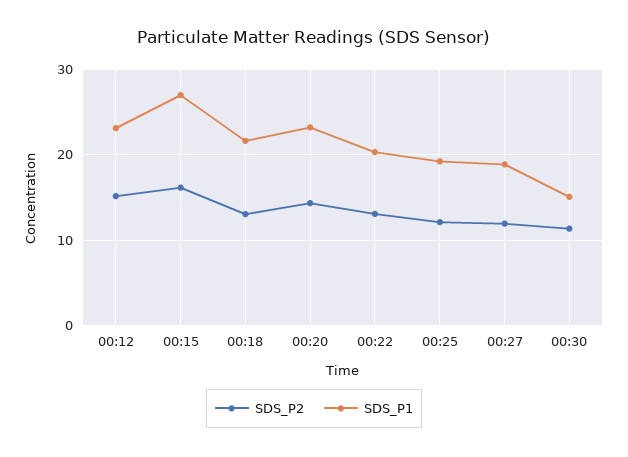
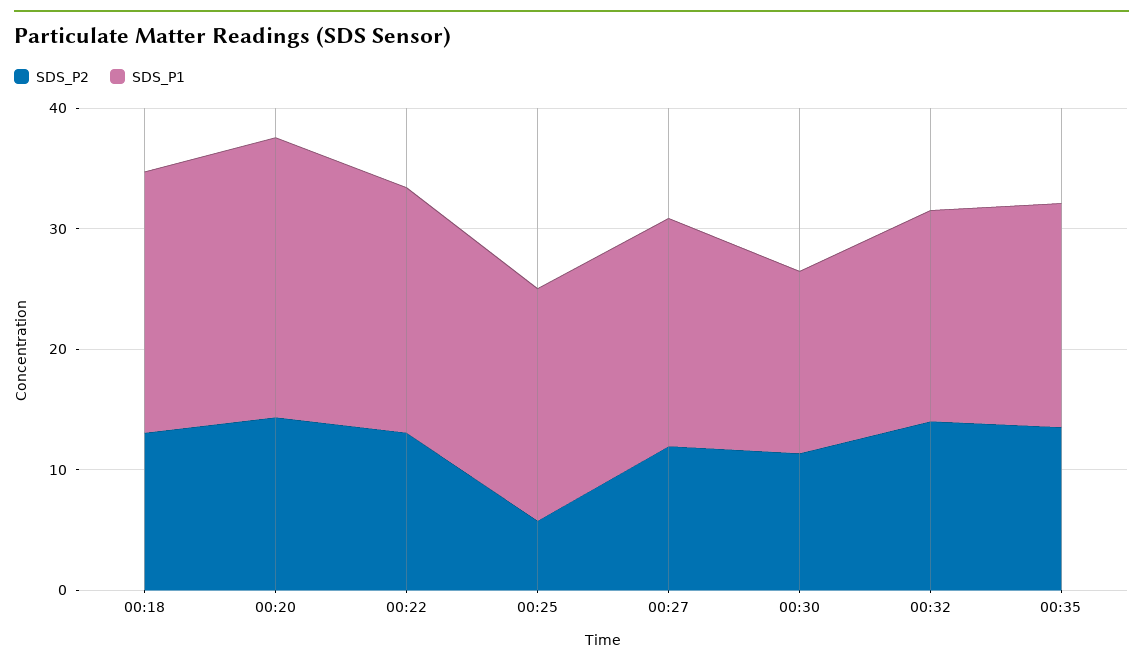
SDS_P2, 00:12: 15 -> none
SDS_P1, 00:12: 23 -> none
SDS_P2, 00:15: 16 -> none
SDS_P1, 00:15: 27 -> none
SDS_P2, 00:25: 12 -> 6
SDS_P2, 00:32: none -> 14
SDS_P1, 00:32: none -> 18
SDS_P2, 00:35: none -> 14
SDS_P1, 00:35: none -> 18

